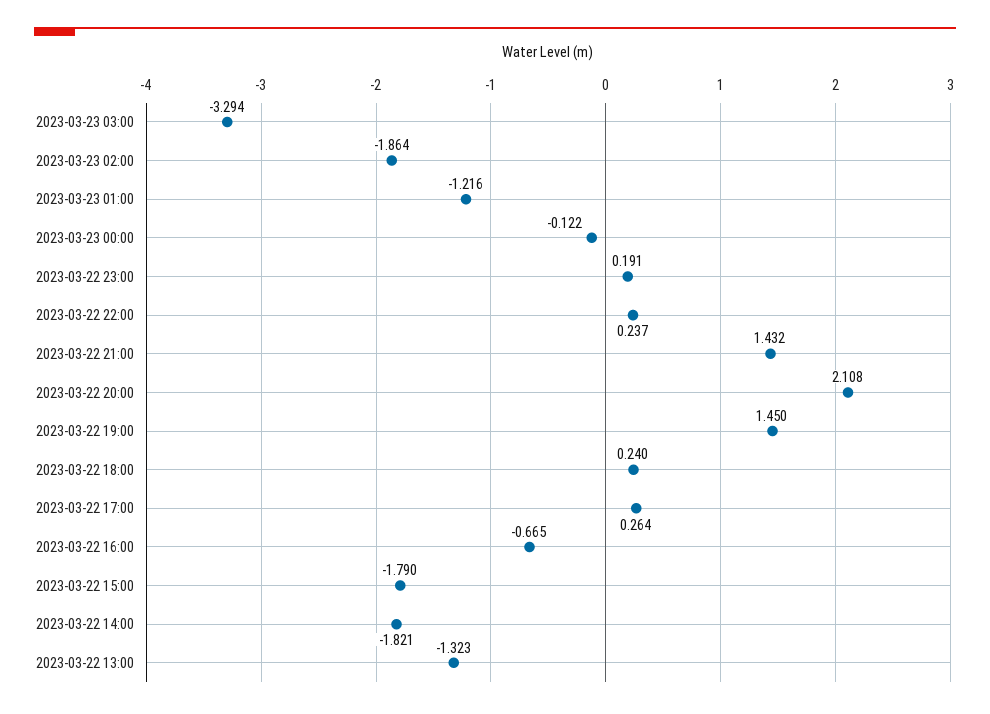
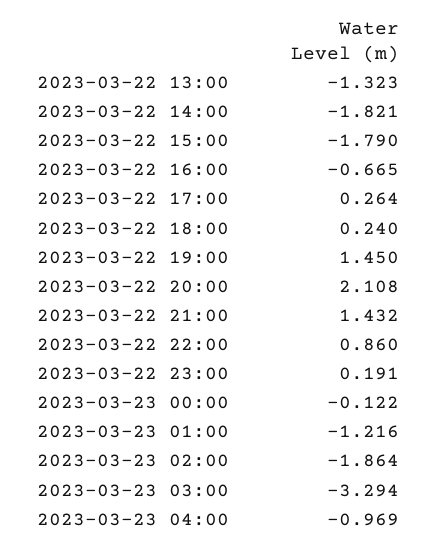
2023-03-22 22:00: 0.237 -> 0.86
2023-03-23 04:00: none -> -0.969

